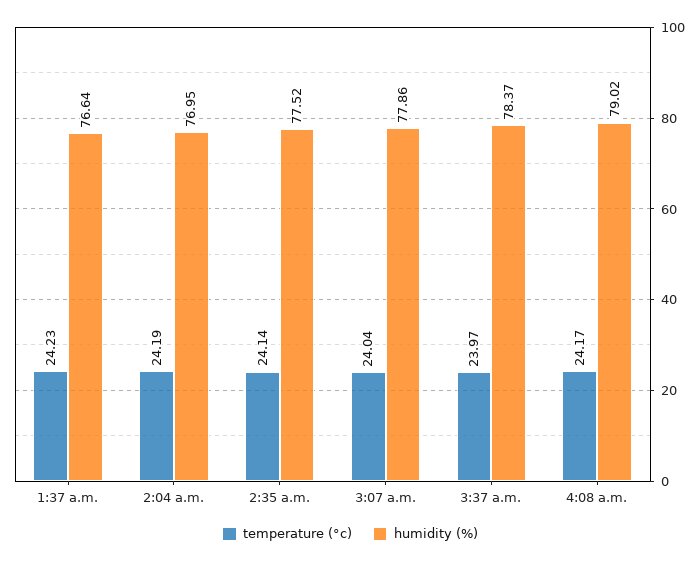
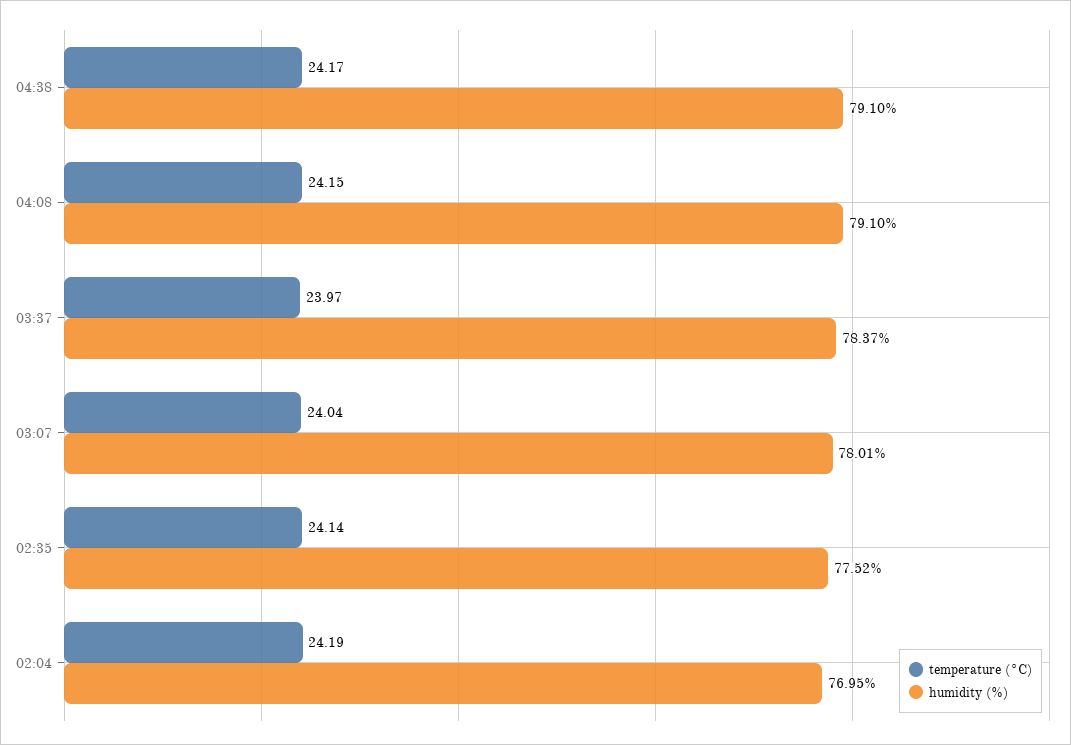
temperature (°c), 1:37 a.m.: 24.23 -> none
humidity (%), 1:37 a.m.: 76.64 -> none
humidity (%), 3:07 a.m.: 77.86 -> 78.01
temperature (°c), 4:08 a.m.: 24.17 -> 24.15
humidity (%), 4:08 a.m.: 79.02 -> 79.1
temperature (°c), 04:38: none -> 24.17
humidity (%), 04:38: none -> 79.1

